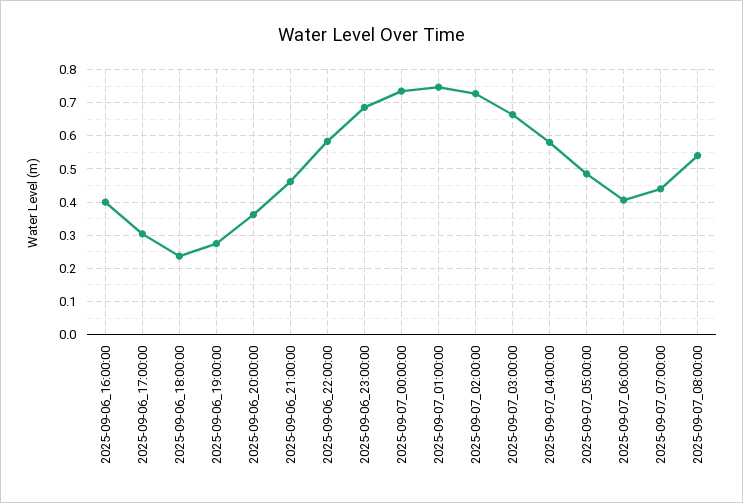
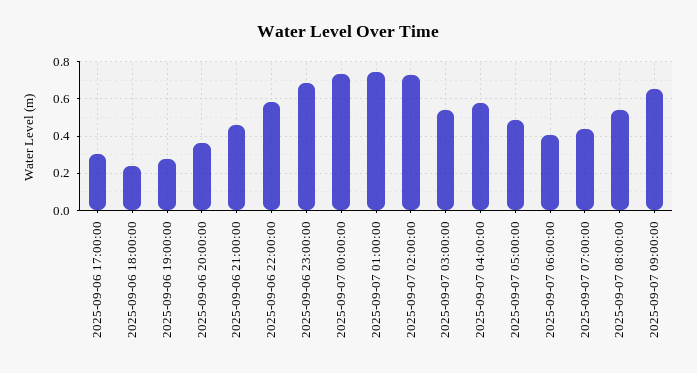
2025-09-06_16:00:00: 0.4 -> none
2025-09-07_03:00:00: 0.66 -> 0.55
2025-09-07 09:00:00: none -> 0.65

